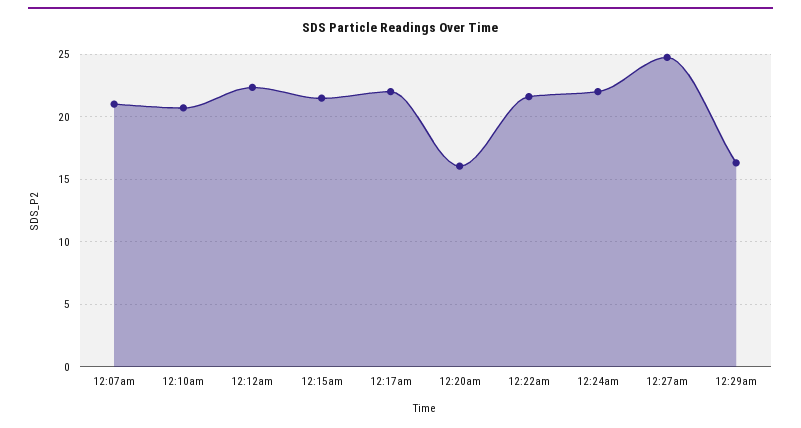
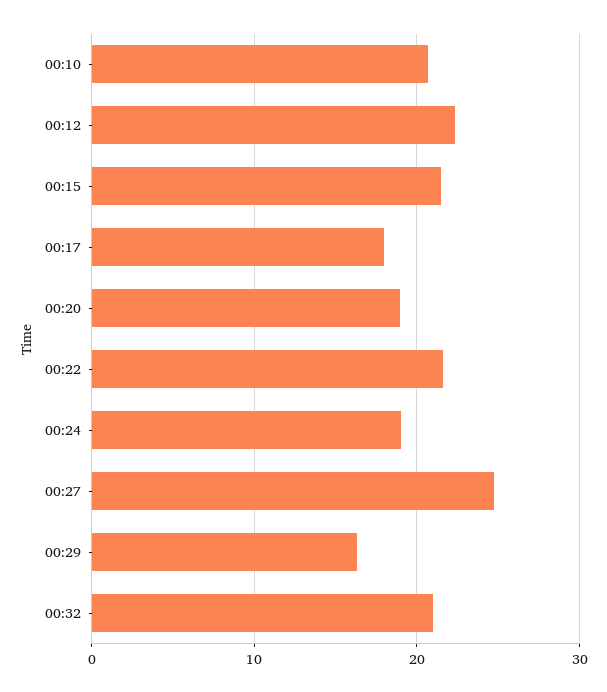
12:07am: 21 -> none
12:17am: 22 -> 18
12:20am: 16 -> 19
12:24am: 22 -> 19
00:32: none -> 21

